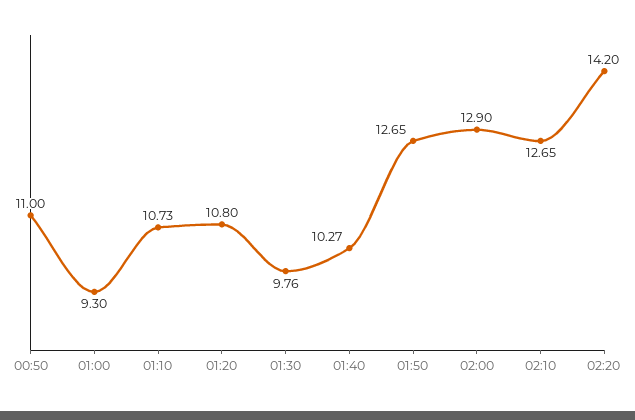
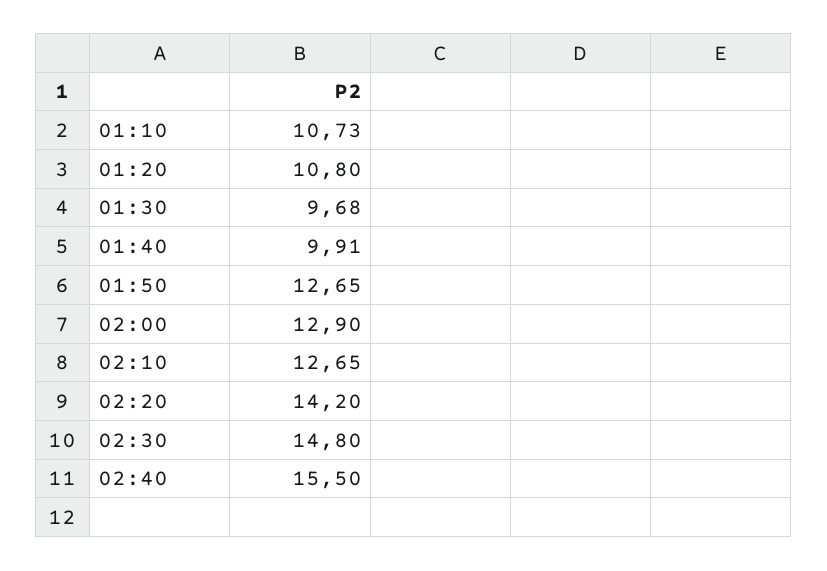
00:50: 11 -> none
01:00: 9.3 -> none
01:30: 9.76 -> 9.68
01:40: 10.27 -> 9.91
02:30: none -> 14.8
02:40: none -> 15.5

